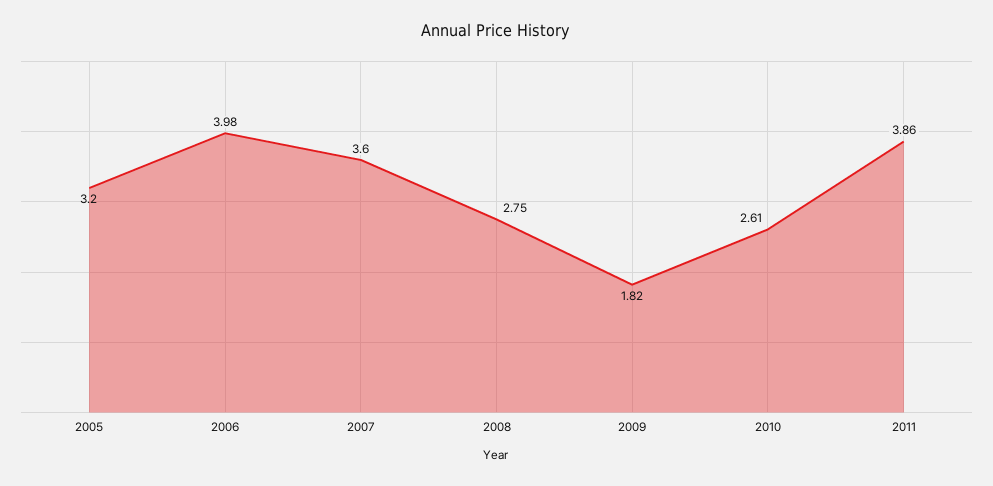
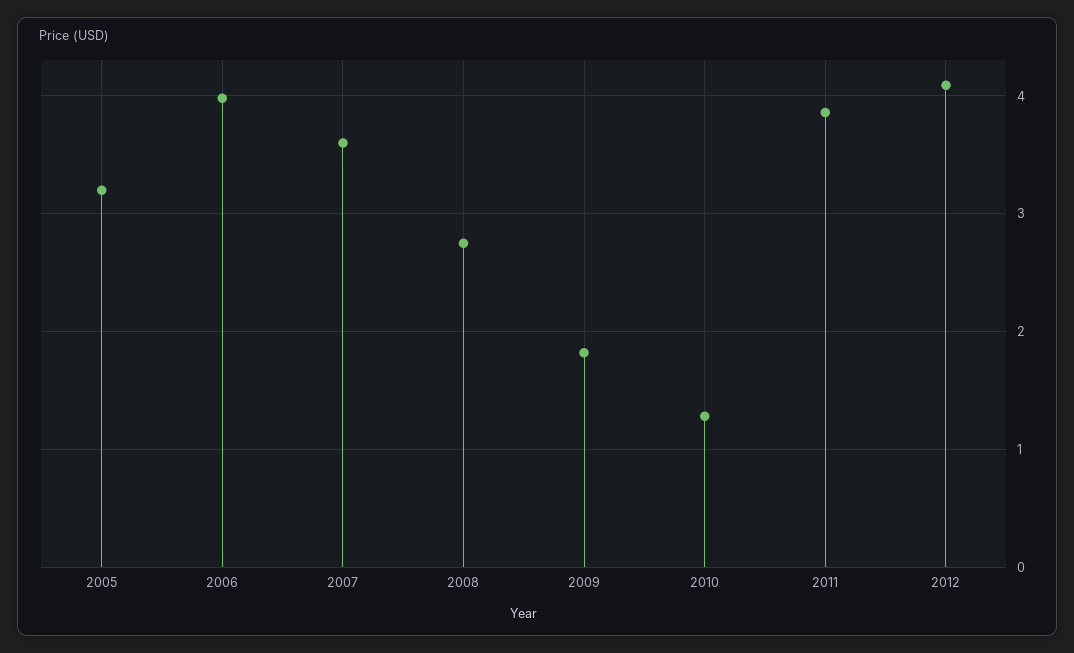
2010: 2.61 -> 1.3
2012: none -> 4.1

